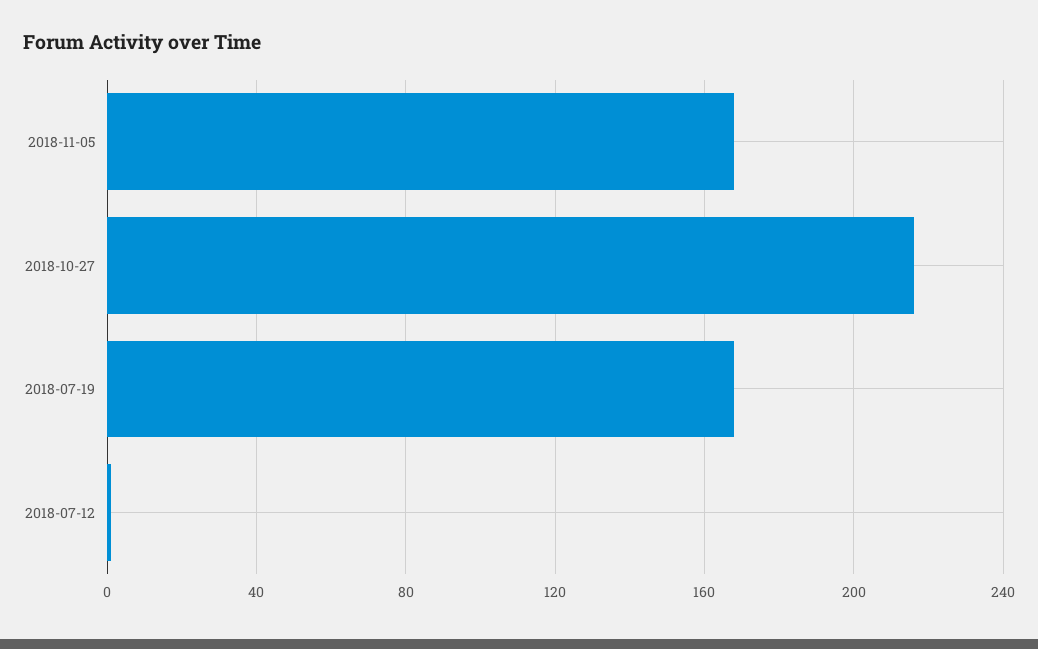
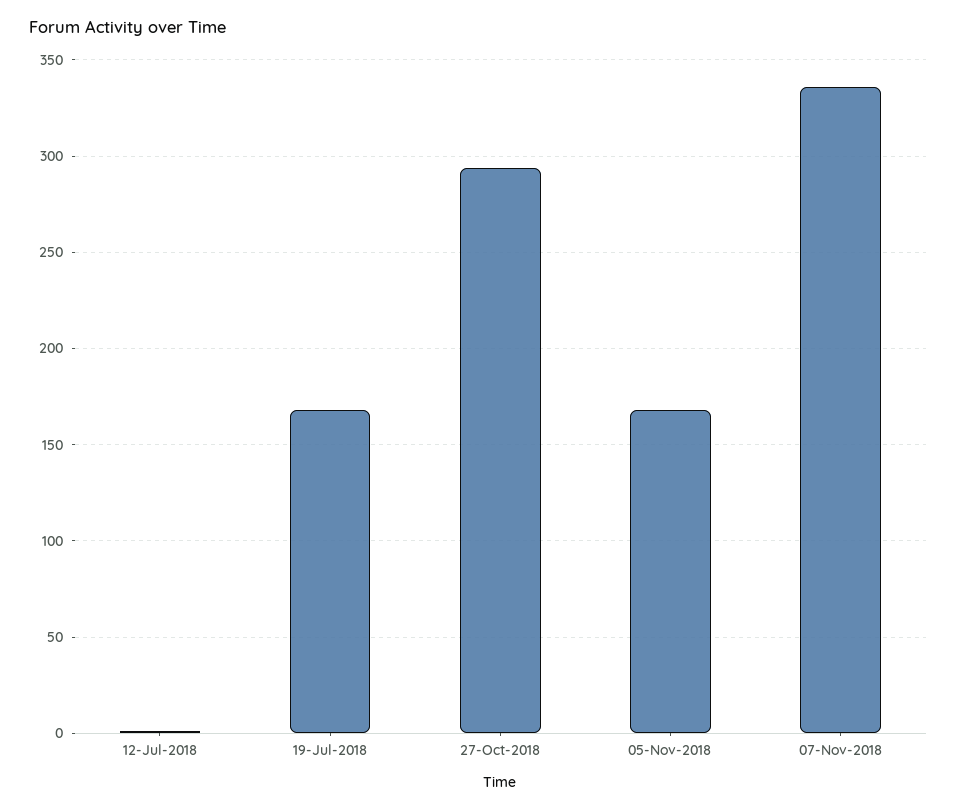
2018-10-27: 215 -> 295
07-Nov-2018: none -> 335

